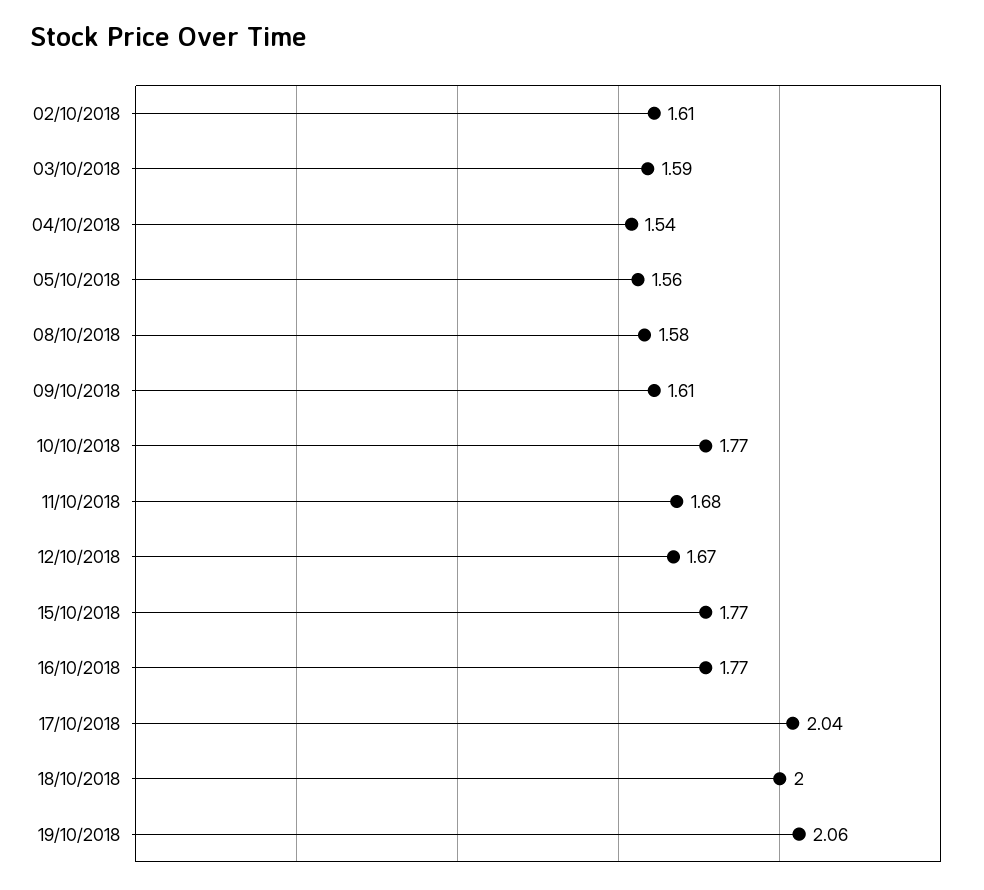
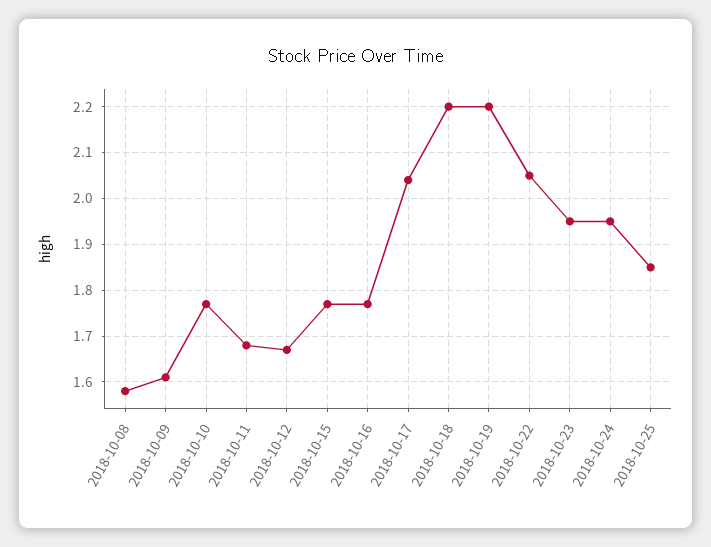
02/10/2018: 1.61 -> none
03/10/2018: 1.59 -> none
04/10/2018: 1.54 -> none
05/10/2018: 1.56 -> none
18/10/2018: 2 -> 2.2
19/10/2018: 2.06 -> 2.2
2018-10-22: none -> 2.05
2018-10-23: none -> 1.95
2018-10-24: none -> 1.95
2018-10-25: none -> 1.85

